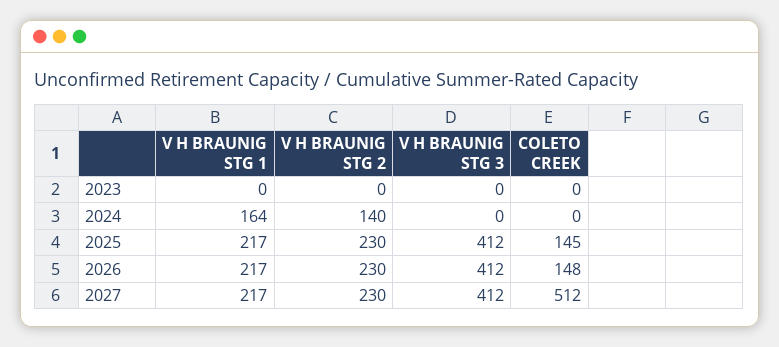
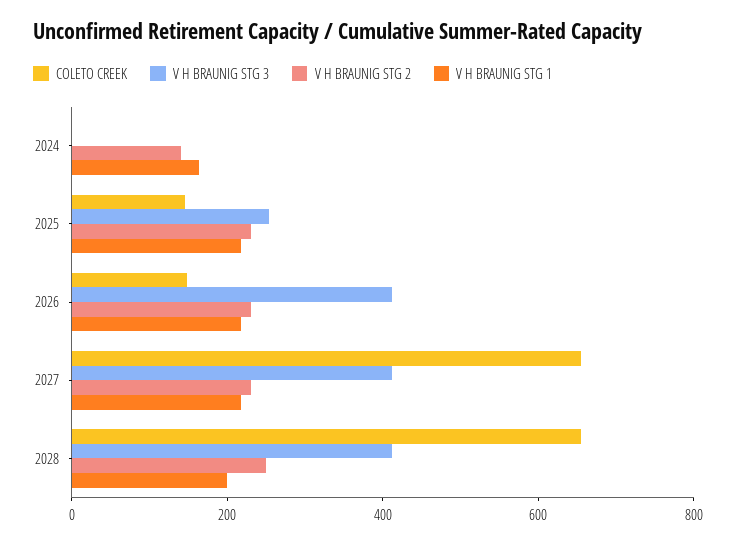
V H BRAUNIG STG 1, 2023: 0 -> none
V H BRAUNIG STG 2, 2023: 0 -> none
V H BRAUNIG STG 3, 2023: 0 -> none
COLETO CREEK, 2023: 0 -> none
V H BRAUNIG STG 3, 2025: 412 -> 250
COLETO CREEK, 2027: 512 -> 650
COLETO CREEK, 2028: none -> 650
V H BRAUNIG STG 3, 2028: none -> 400
V H BRAUNIG STG 2, 2028: none -> 250
V H BRAUNIG STG 1, 2028: none -> 200

